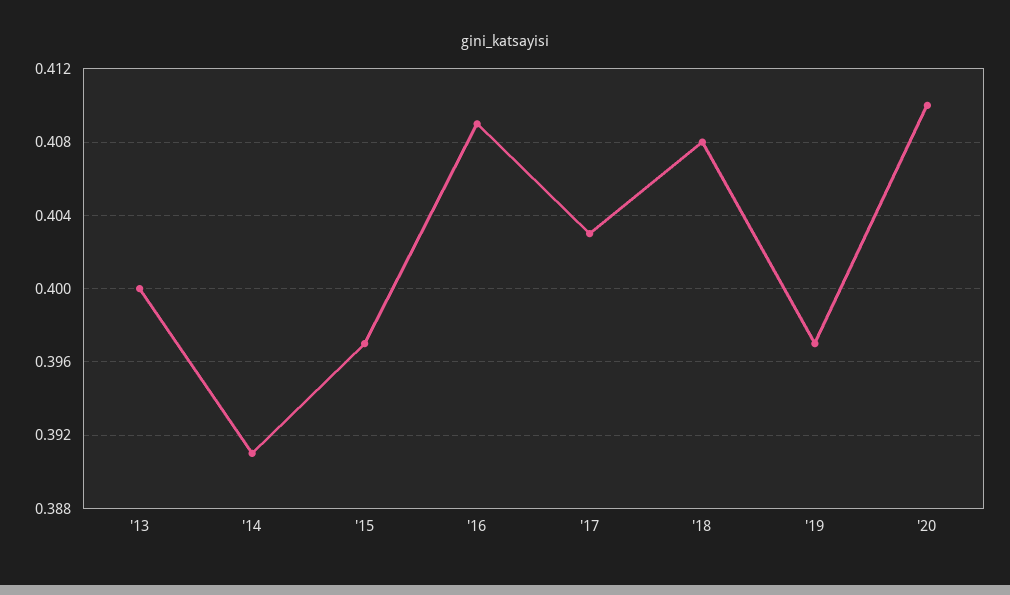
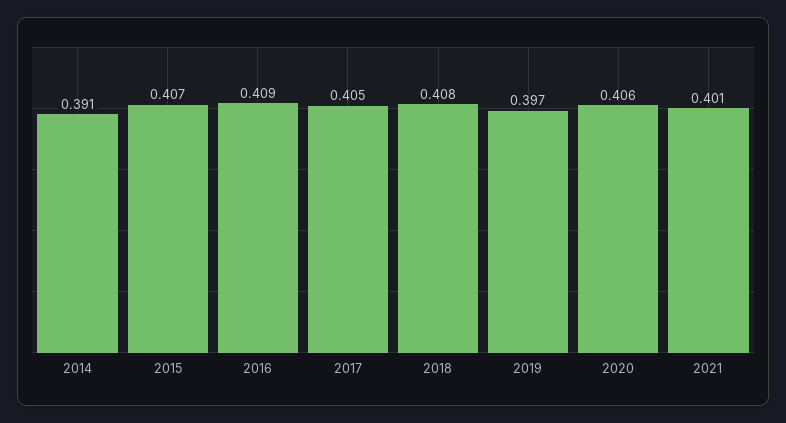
'13: 0.4 -> none
'15: 0.397 -> 0.407
'17: 0.403 -> 0.405
'20: 0.41 -> 0.406
2021: none -> 0.401

